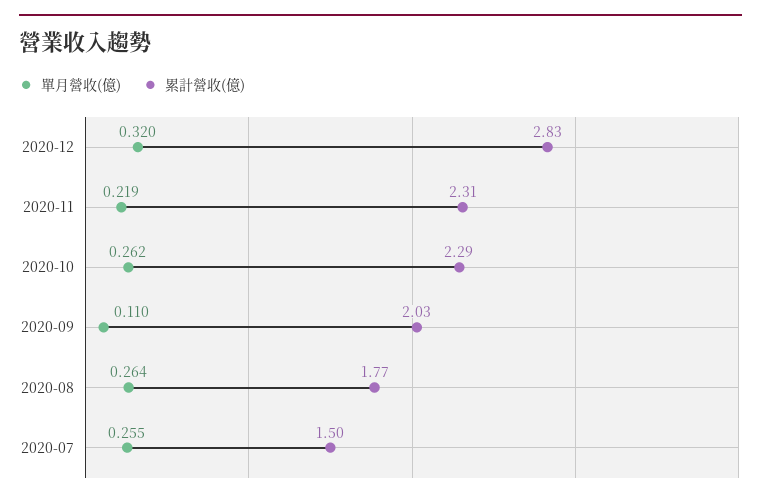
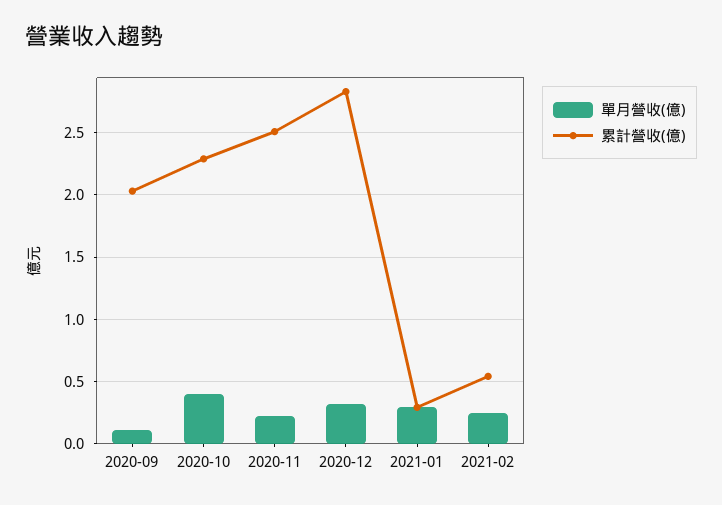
累計營收(億), 2020-11: 2.31 -> 2.5
單月營收(億), 2020-10: 0.262 -> 0.4
單月營收(億), 2020-08: 0.264 -> none
累計營收(億), 2020-08: 1.77 -> none
單月營收(億), 2020-07: 0.255 -> none
累計營收(億), 2020-07: 1.5 -> none
單月營收(億), 2021-01: none -> 0.3
累計營收(億), 2021-01: none -> 0.3
單月營收(億), 2021-02: none -> 0.25
累計營收(億), 2021-02: none -> 0.55

